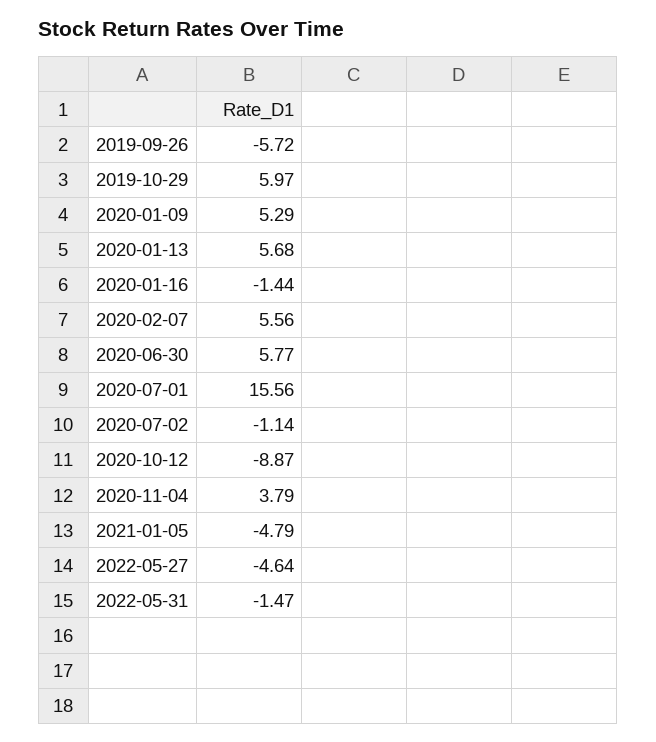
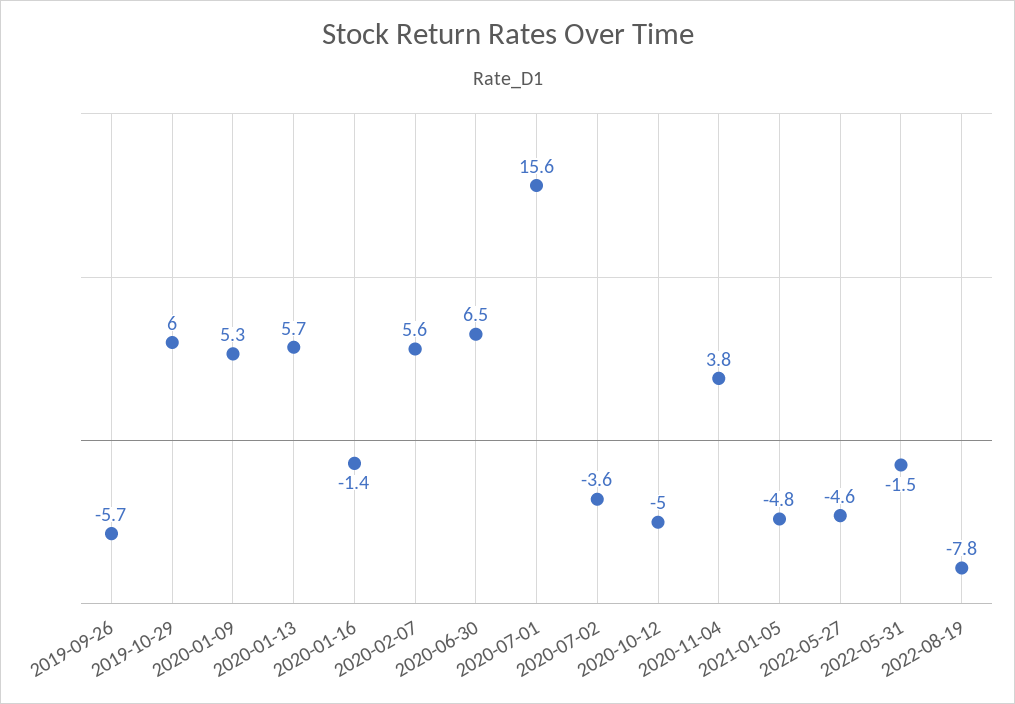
2020-06-30: 5.77 -> 6.5
2020-07-02: -1.14 -> -3.6
2020-10-12: -8.87 -> -5
2022-08-19: none -> -7.8

